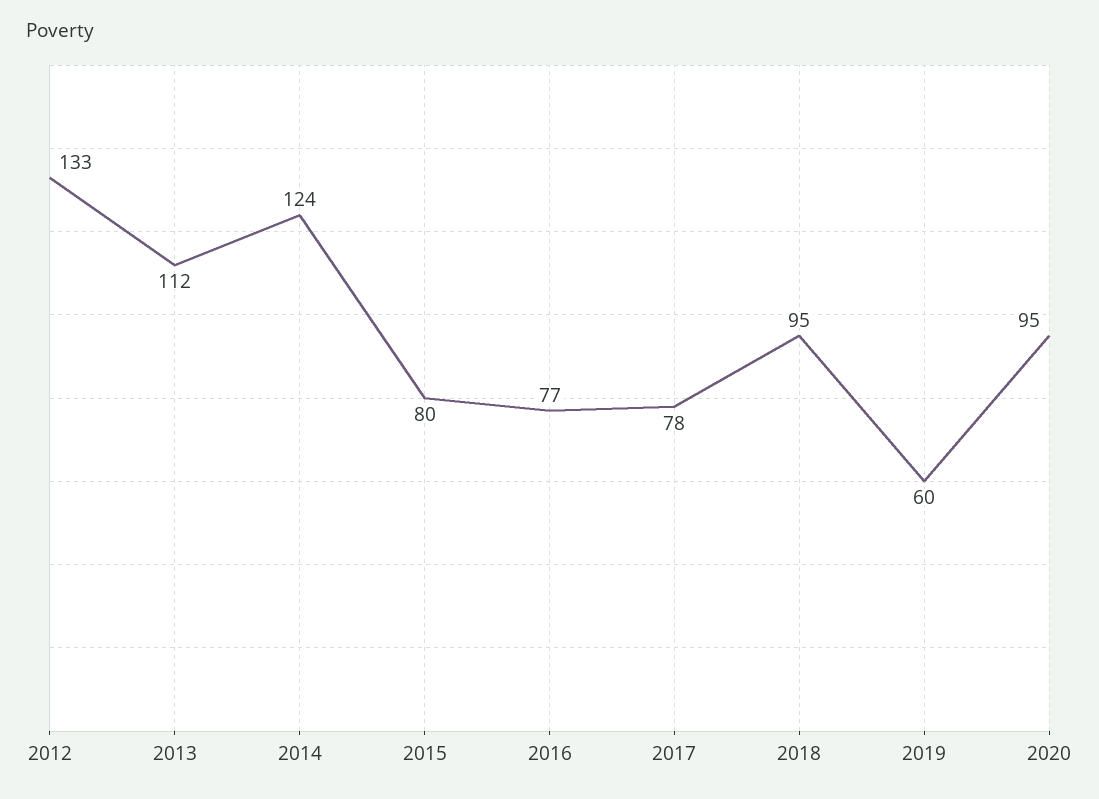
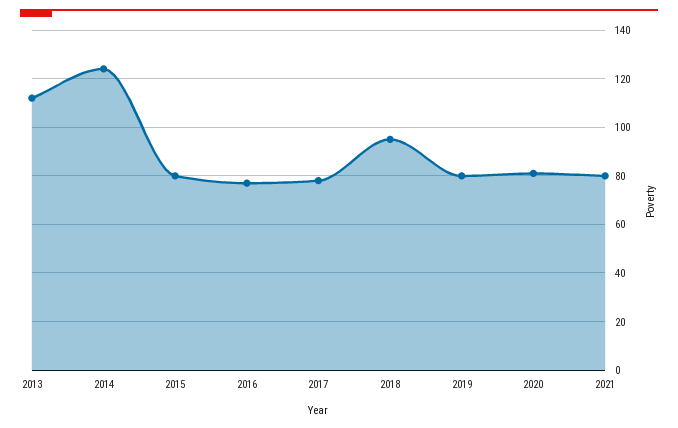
2012: 133 -> none
2019: 60 -> 80
2020: 95 -> 80
2021: none -> 80

